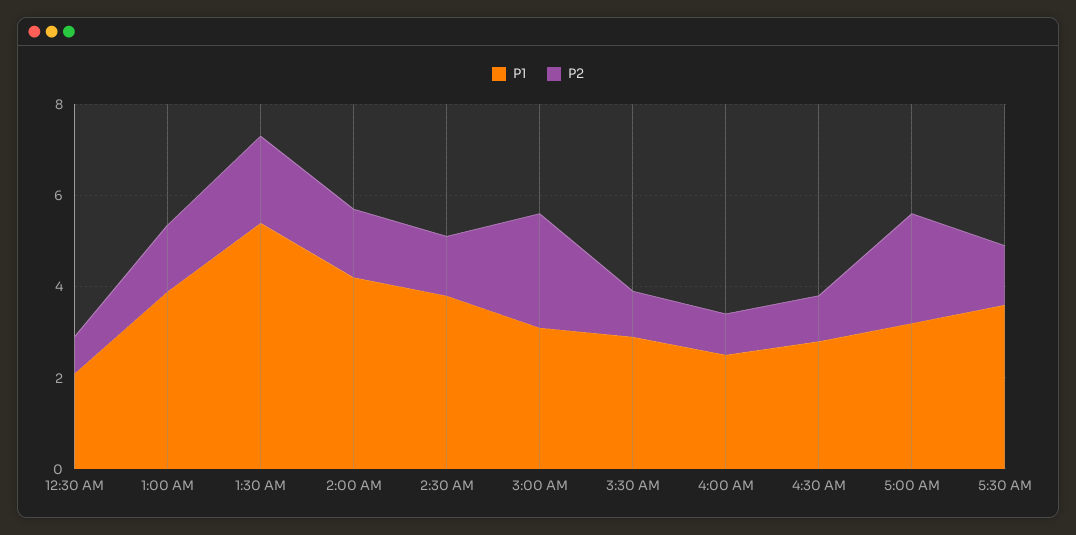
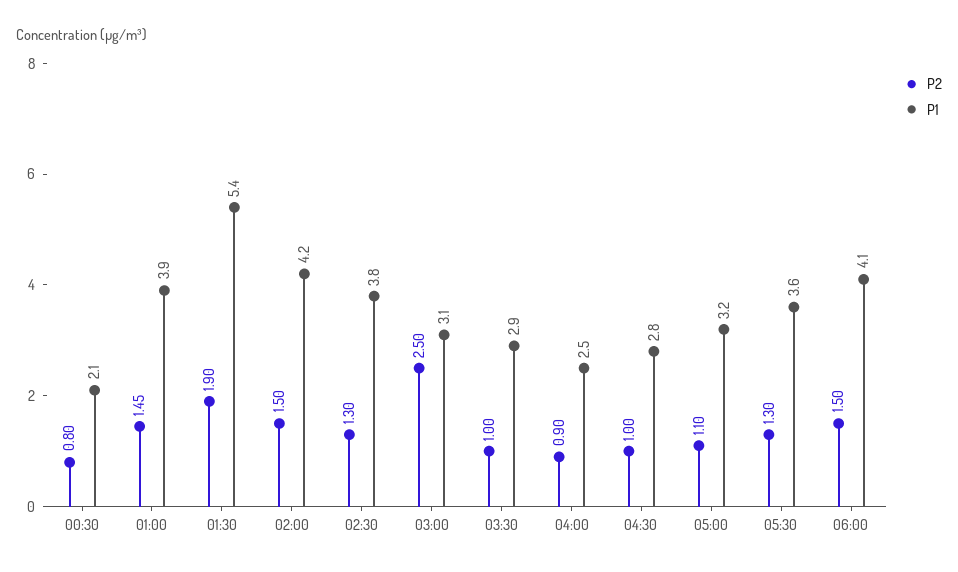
P2, 5:00 AM: 2.5 -> 1.1
P2, 06:00: none -> 1.5
P1, 06:00: none -> 4.1

